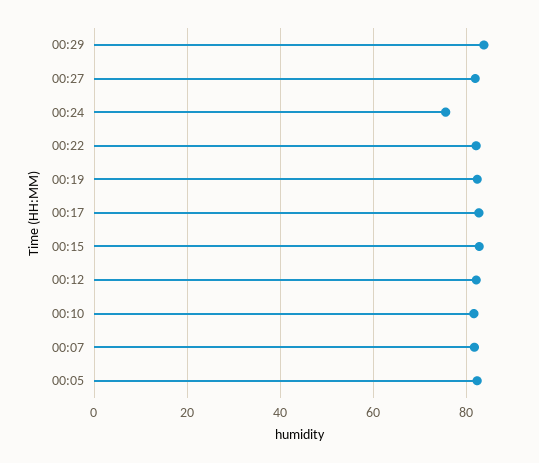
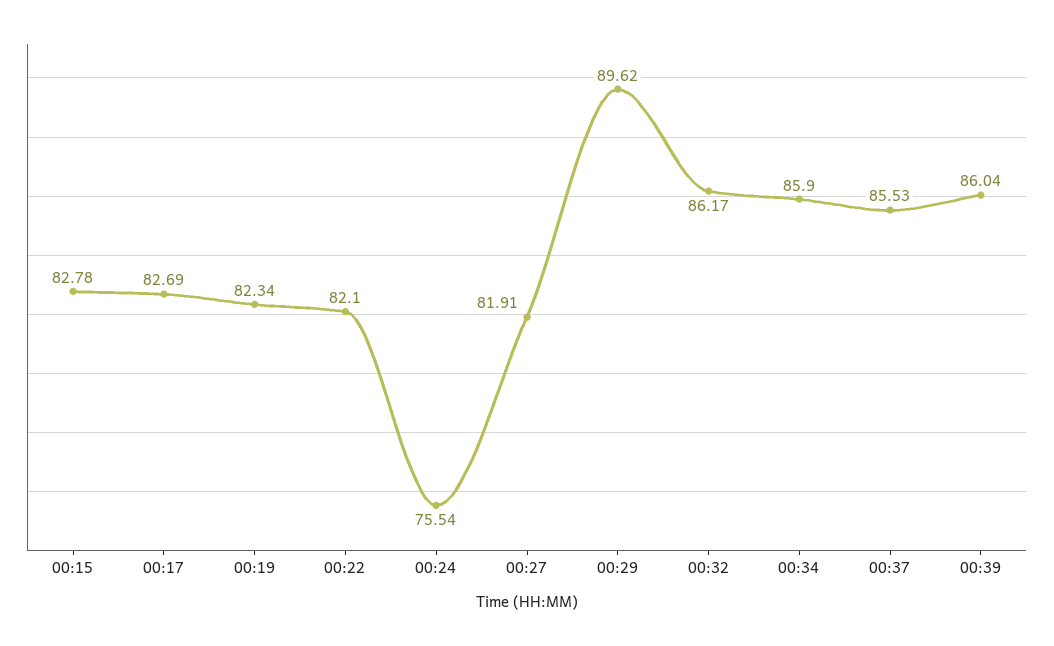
00:29: 84 -> 89.62
00:12: 82 -> none
00:10: 82 -> none
00:07: 82 -> none
00:05: 82 -> none
00:32: none -> 86.17
00:34: none -> 85.9
00:37: none -> 85.53
00:39: none -> 86.04

